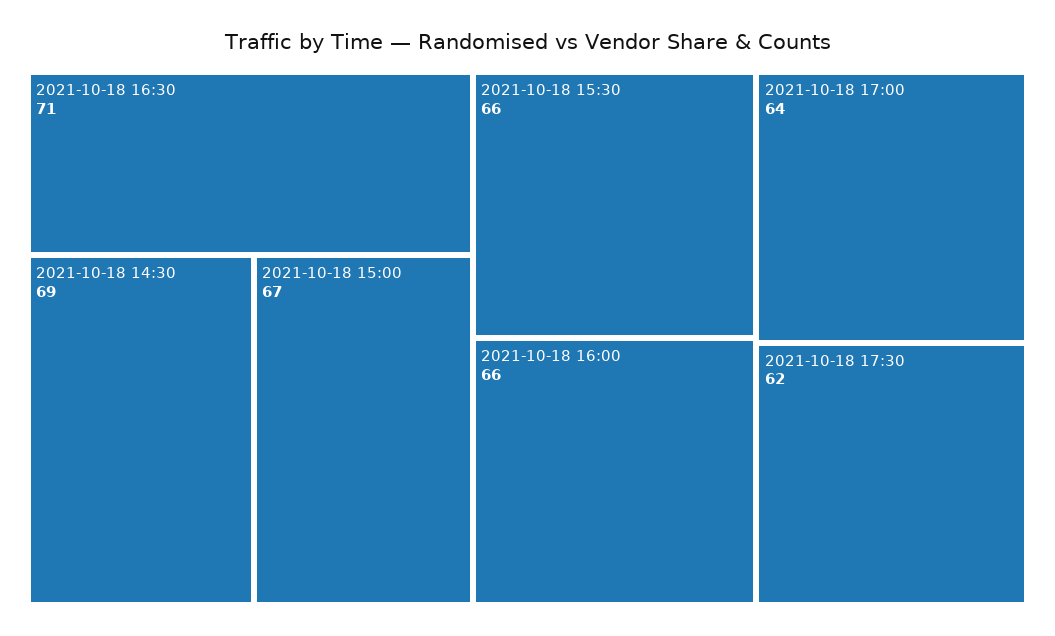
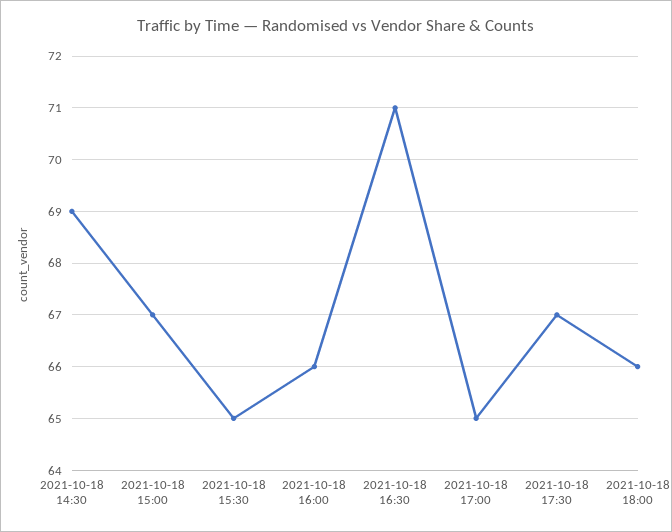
2021-10-18 15:30: 66 -> 65
2021-10-18 17:00: 64 -> 65
2021-10-18 17:30: 62 -> 67
2021-10-18 18:00: none -> 66

